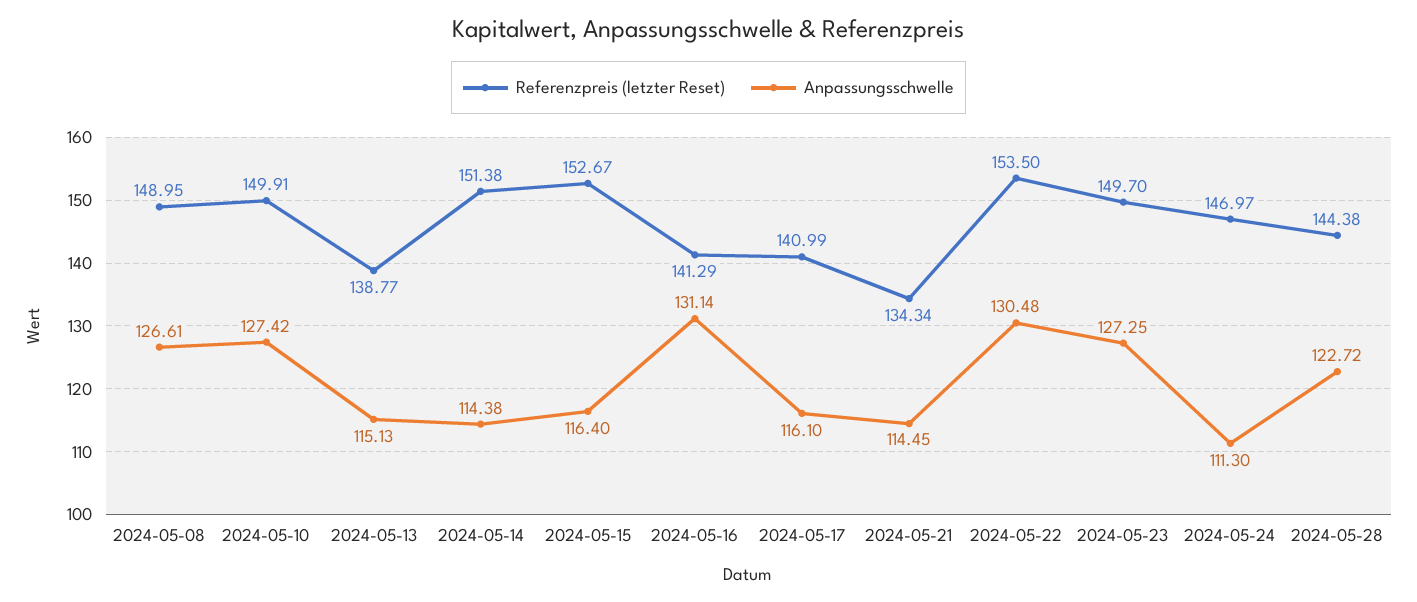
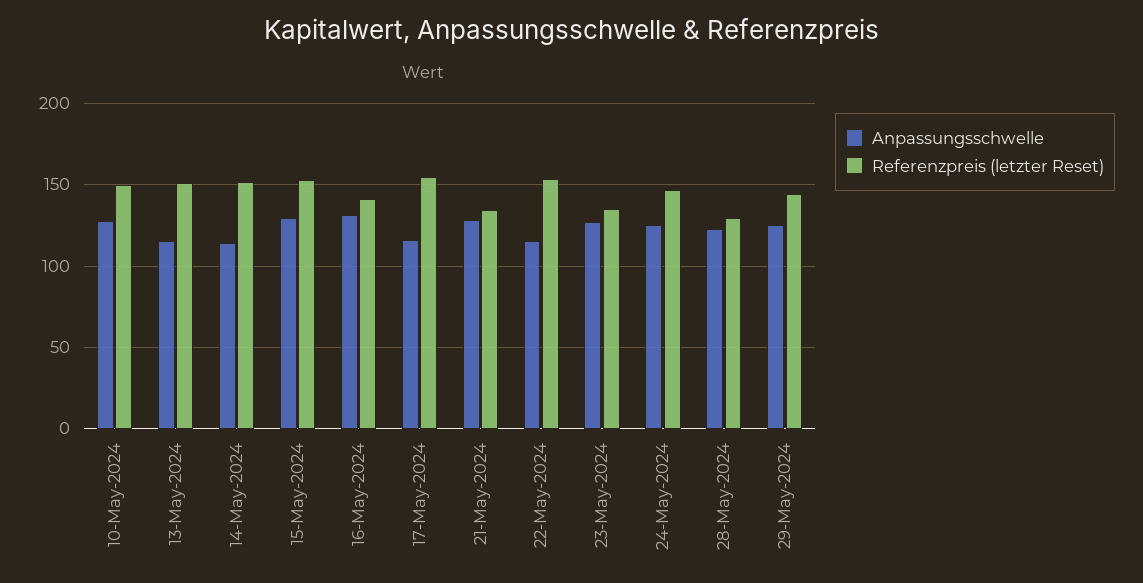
Referenzpreis (letzter Reset), 2024-05-08: 148.95 -> none
Anpassungsschwelle, 2024-05-08: 126.61 -> none
Referenzpreis (letzter Reset), 2024-05-13: 138.77 -> 150
Anpassungsschwelle, 2024-05-15: 116.4 -> 130
Referenzpreis (letzter Reset), 2024-05-17: 140.99 -> 155
Anpassungsschwelle, 2024-05-21: 114.45 -> 130
Anpassungsschwelle, 2024-05-22: 130.48 -> 115
Referenzpreis (letzter Reset), 2024-05-23: 149.7 -> 135
Anpassungsschwelle, 2024-05-24: 111.3 -> 125
Referenzpreis (letzter Reset), 2024-05-28: 144.38 -> 130
Anpassungsschwelle, 29-May-2024: none -> 125
Referenzpreis (letzter Reset), 29-May-2024: none -> 145

